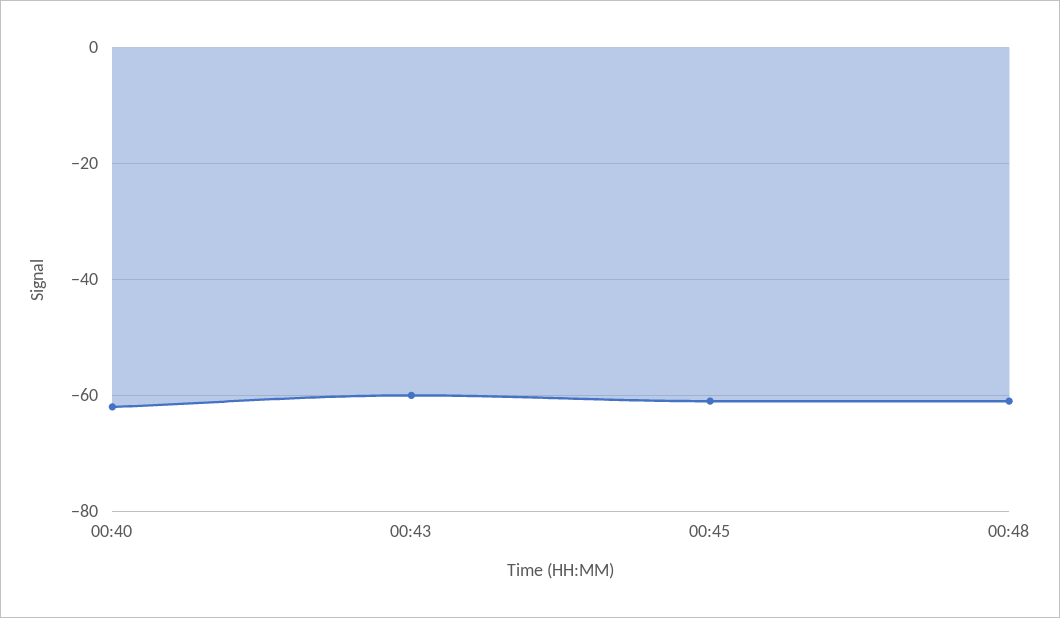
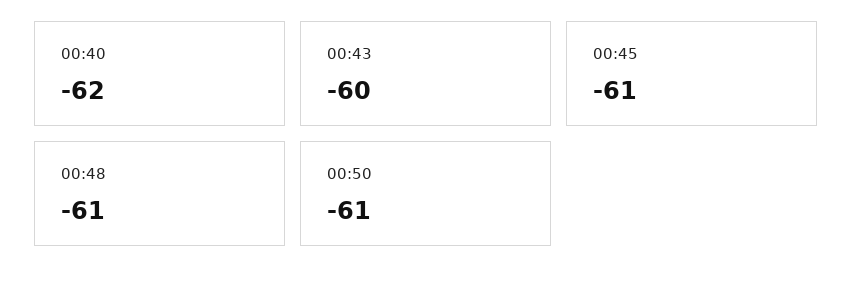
00:50: none -> -61

